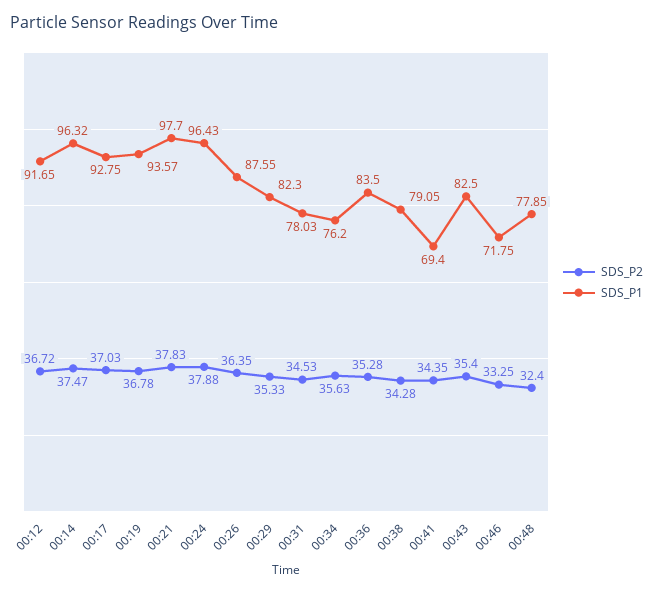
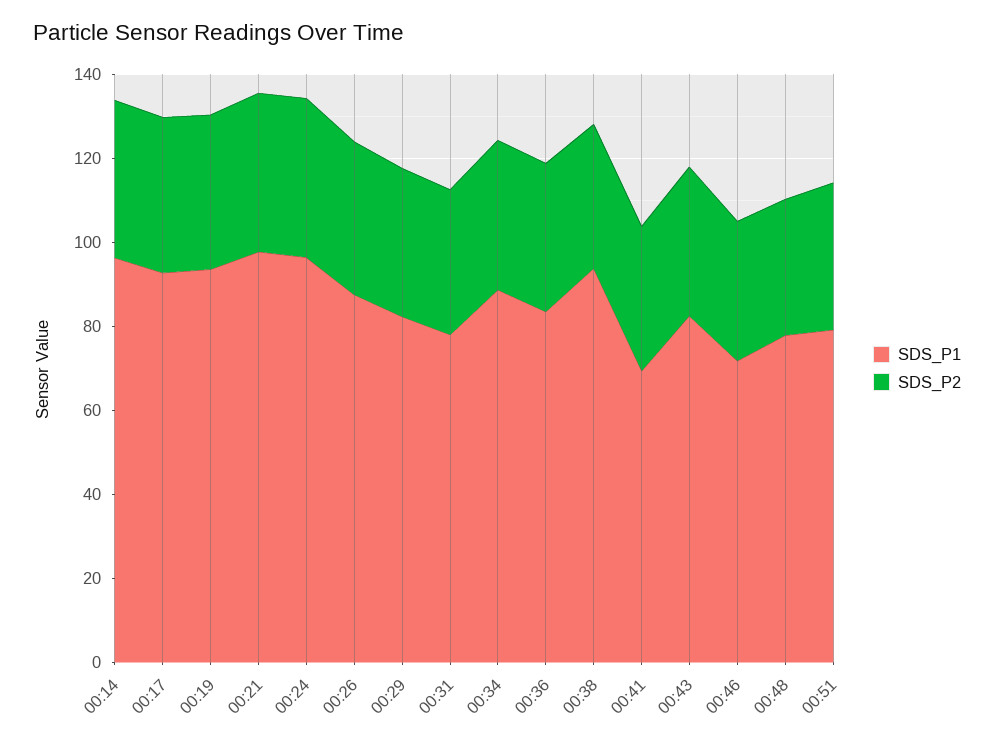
SDS_P2, 00:12: 36.72 -> none
SDS_P1, 00:12: 91.65 -> none
SDS_P1, 00:34: 76.2 -> 90
SDS_P1, 00:38: 79.05 -> 95
SDS_P1, 00:51: none -> 80
SDS_P2, 00:51: none -> 35

